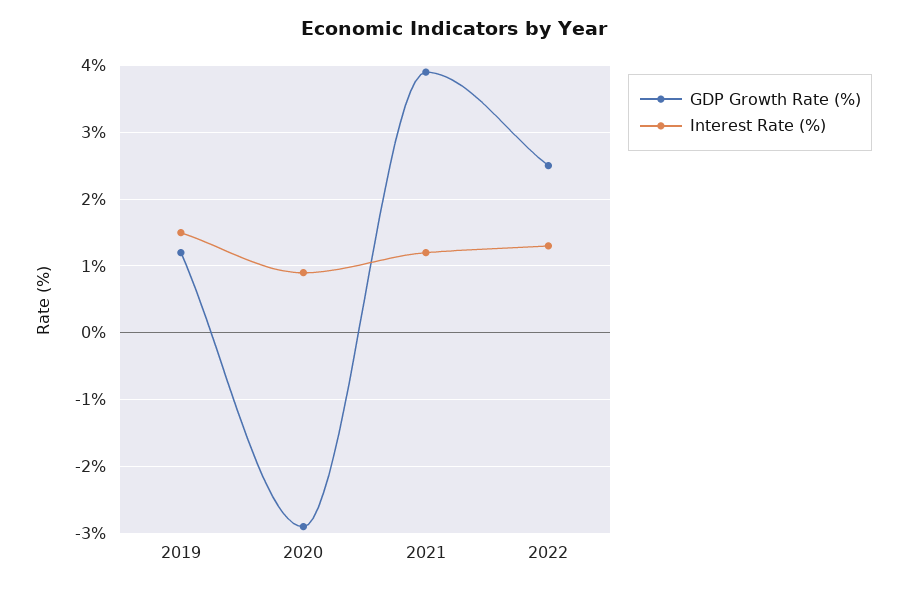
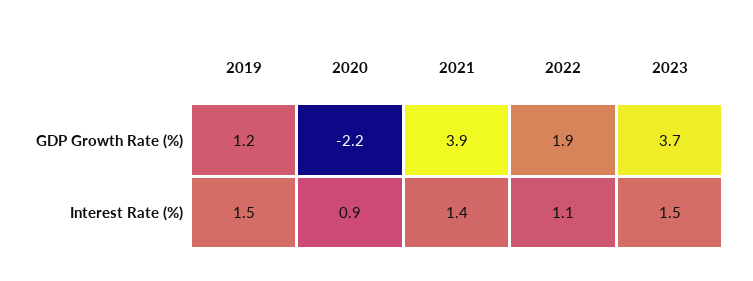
GDP Growth Rate (%), 2020: -2.9 -> -2.2
Interest Rate (%), 2021: 1.2 -> 1.4
GDP Growth Rate (%), 2022: 2.5 -> 1.9
Interest Rate (%), 2022: 1.3 -> 1.1
GDP Growth Rate (%), 2023: none -> 3.7
Interest Rate (%), 2023: none -> 1.5

